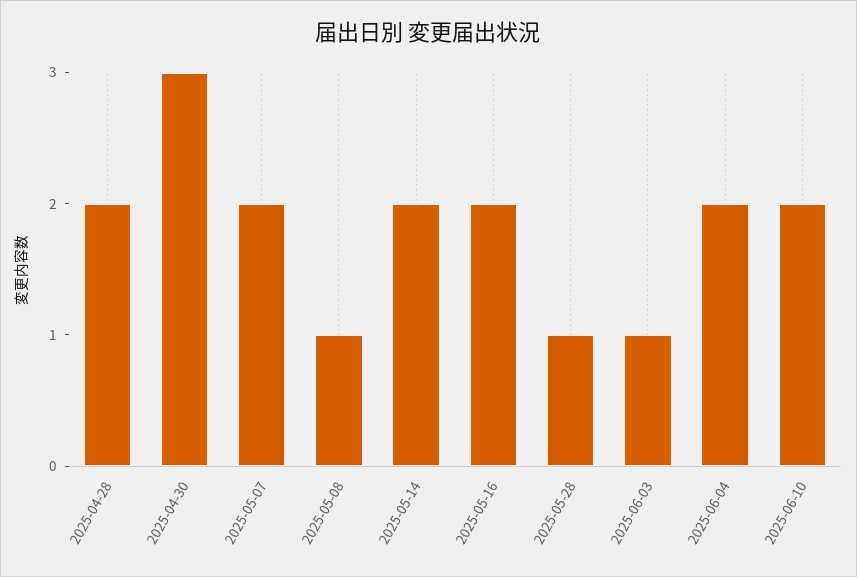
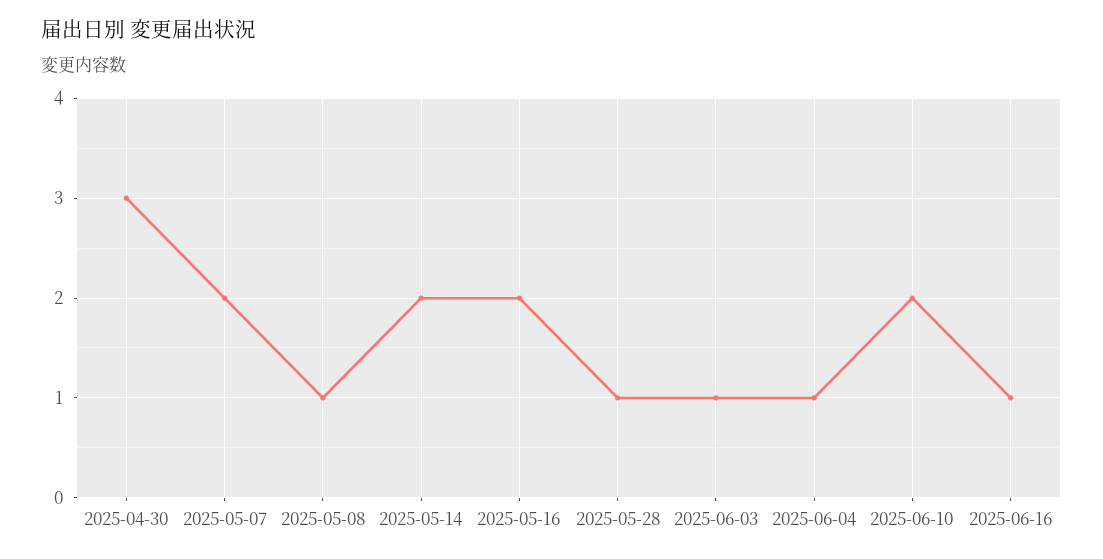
2025-04-28: 2 -> none
2025-06-04: 2 -> 1
2025-06-16: none -> 1

